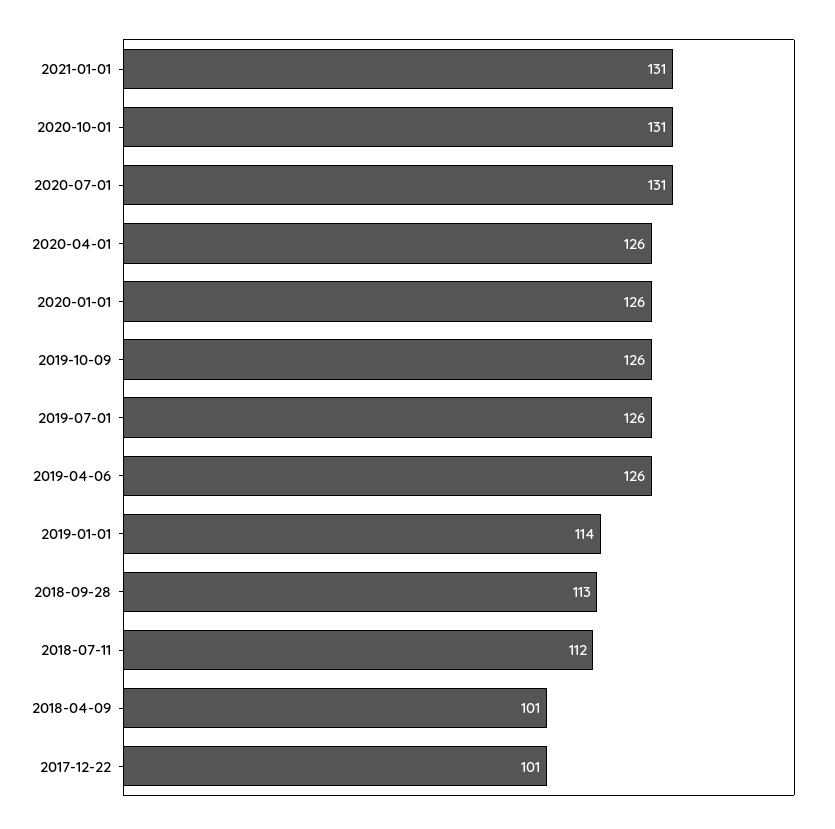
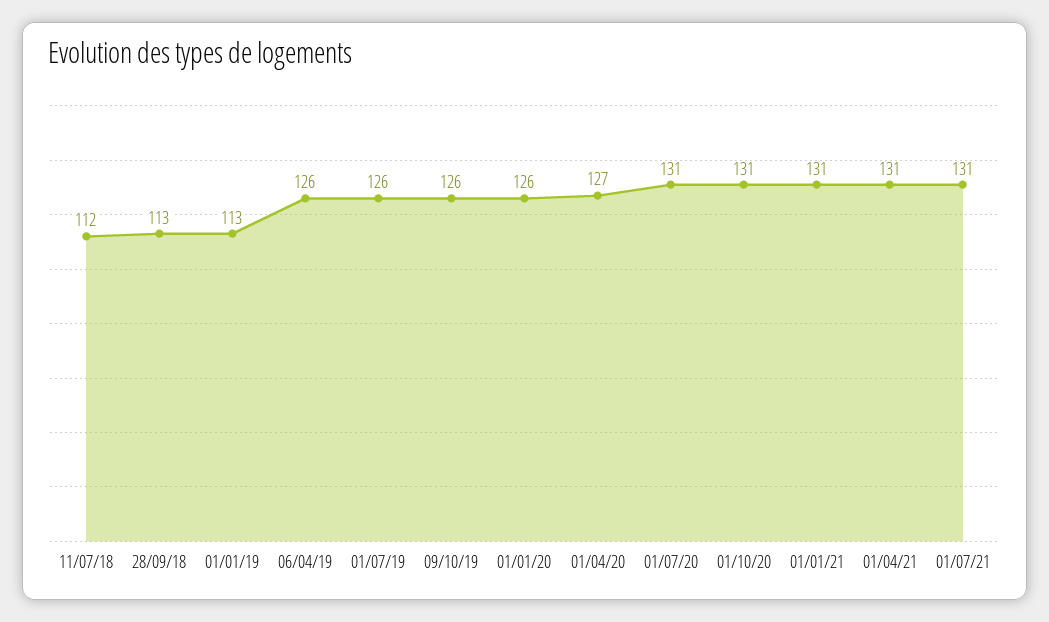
2020-04-01: 126 -> 127
2019-01-01: 114 -> 113
2018-04-09: 101 -> none
2017-12-22: 101 -> none
01/04/21: none -> 131
01/07/21: none -> 131

